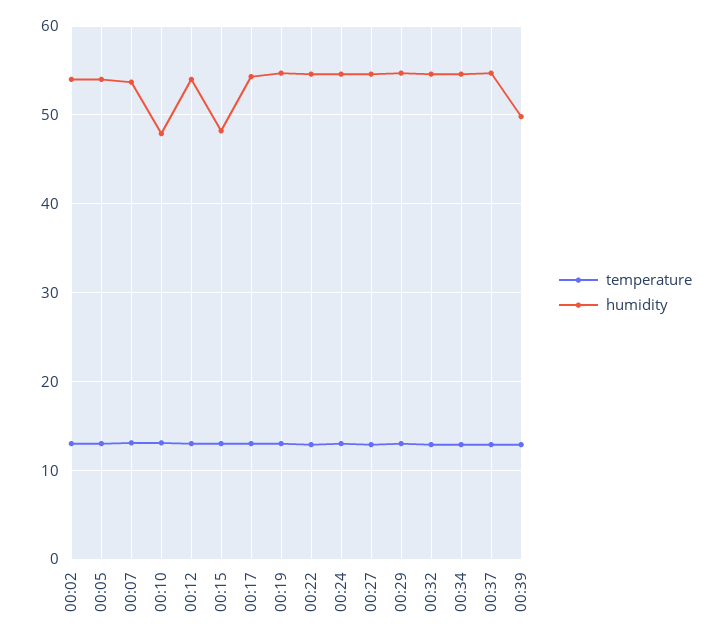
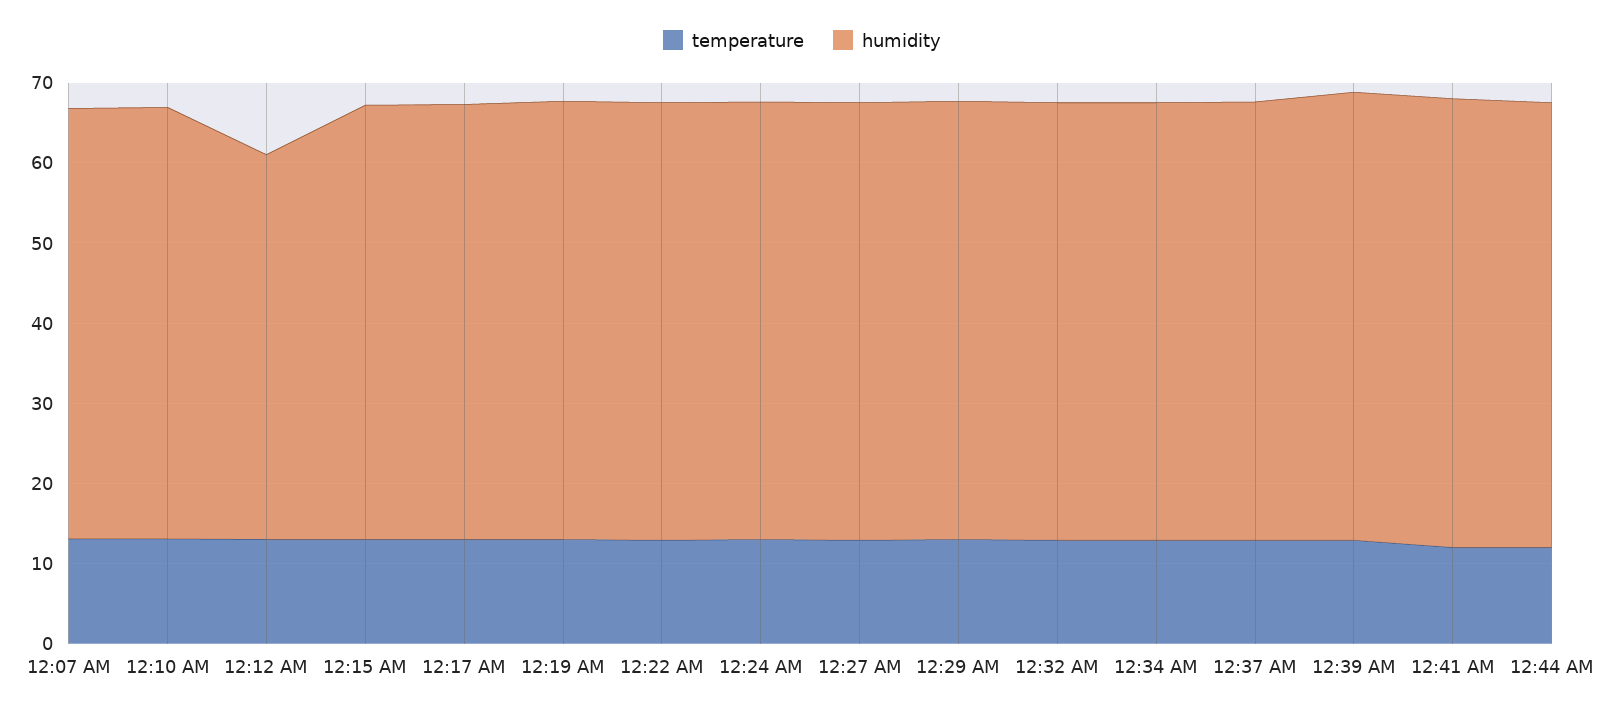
temperature, 00:02: 13 -> none
humidity, 00:02: 54 -> none
temperature, 00:05: 13 -> none
humidity, 00:05: 54 -> none
humidity, 00:10: 48 -> 54
humidity, 00:12: 54 -> 48
humidity, 00:15: 48 -> 54
humidity, 00:39: 50 -> 56
temperature, 12:41 AM: none -> 12
humidity, 12:41 AM: none -> 56
temperature, 12:44 AM: none -> 12
humidity, 12:44 AM: none -> 56

